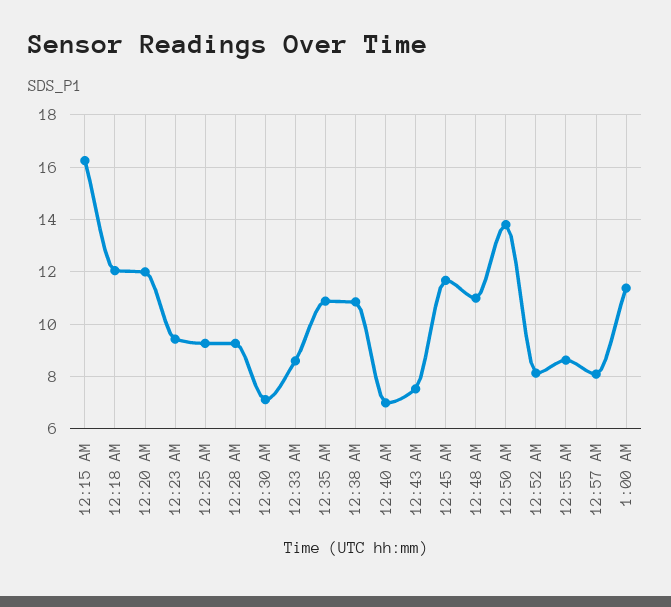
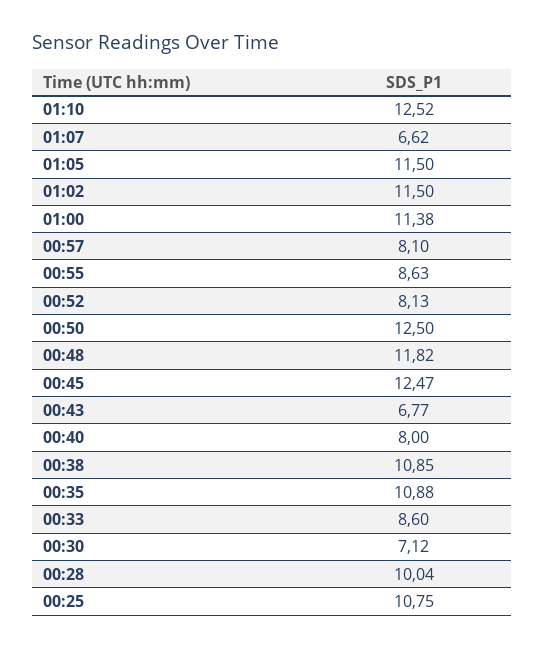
12:15 AM: 16.25 -> none
12:18 AM: 12 -> none
12:20 AM: 12 -> none
12:23 AM: 9.5 -> none
12:25 AM: 9.25 -> 10.75
12:28 AM: 9.25 -> 10.04
12:40 AM: 7 -> 8
12:43 AM: 7.5 -> 6.77
12:45 AM: 11.75 -> 12.47
12:48 AM: 11 -> 11.82
12:50 AM: 13.75 -> 12.5
01:10: none -> 12.52
01:07: none -> 6.62
01:05: none -> 11.5
01:02: none -> 11.5

